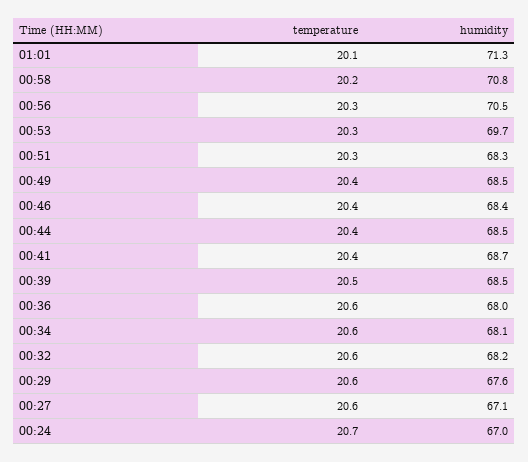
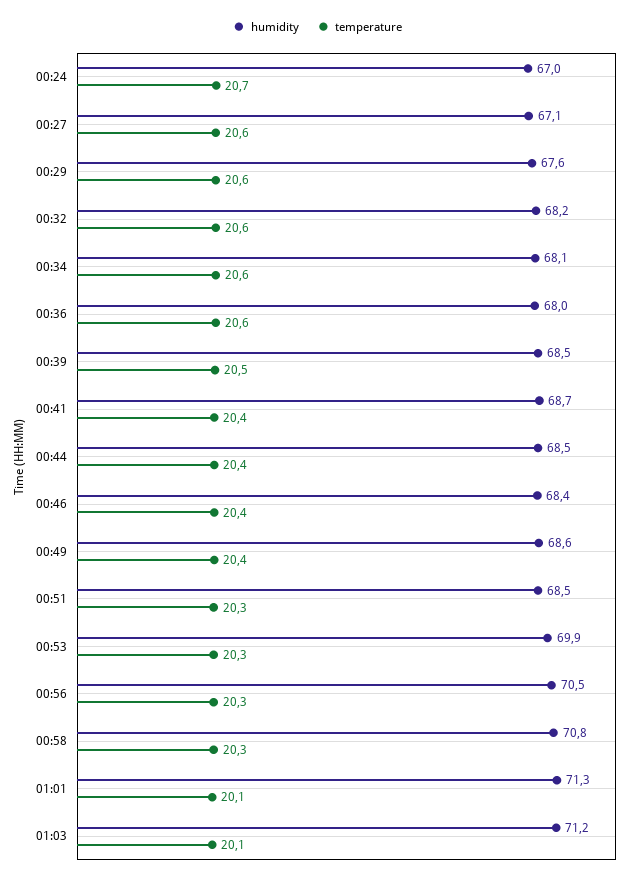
temperature, 00:58: 20.2 -> 20.3
humidity, 00:53: 69.7 -> 69.9
humidity, 00:51: 68.3 -> 68.5
humidity, 00:49: 68.5 -> 68.6
humidity, 01:03: none -> 71.2
temperature, 01:03: none -> 20.1

